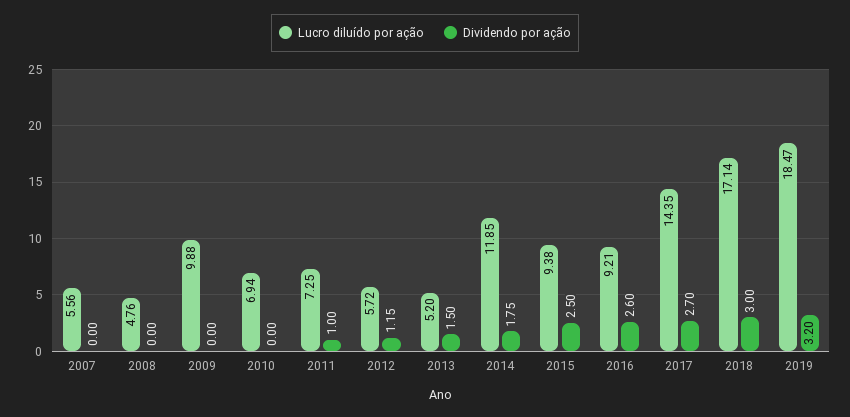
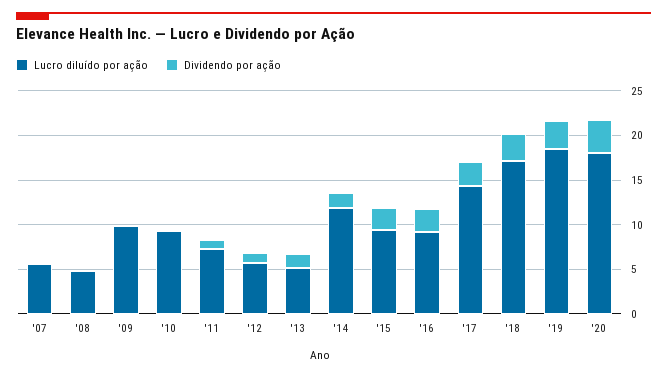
Lucro diluído por ação, 2010: 6.94 -> 9
Lucro diluído por ação, '20: none -> 18
Dividendo por ação, '20: none -> 4

